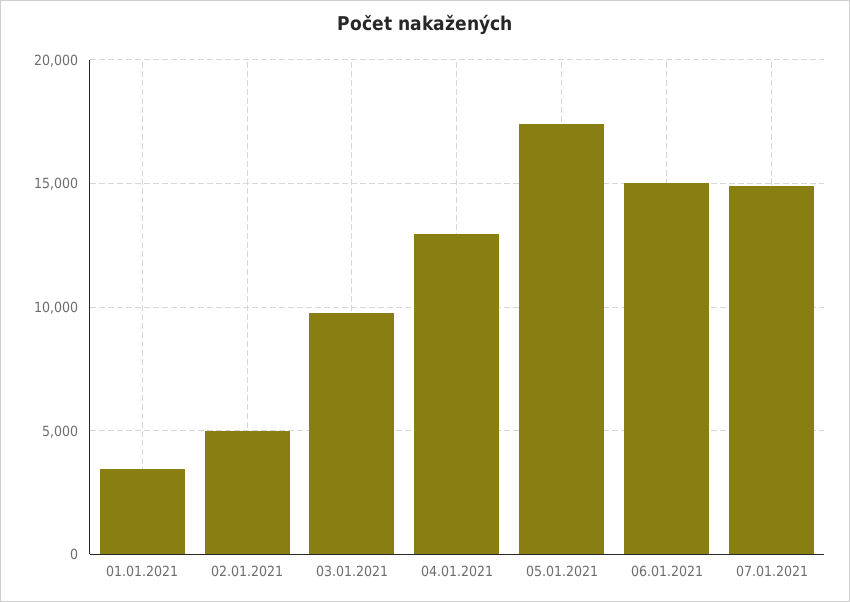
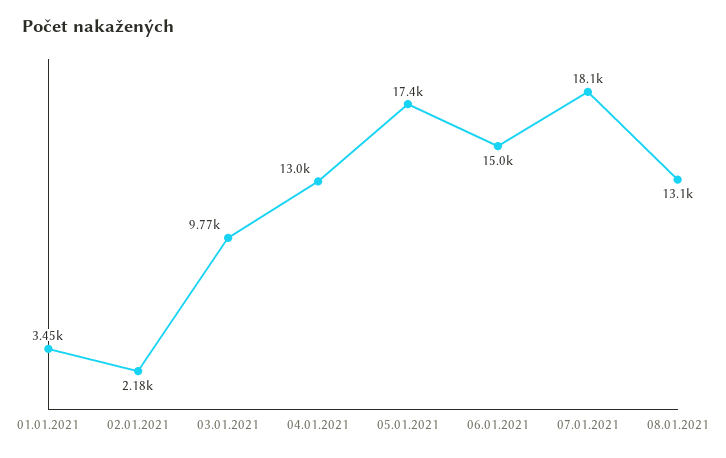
02.01.2021: 5000 -> 2180
07.01.2021: 15000 -> 18100
08.01.2021: none -> 13100

